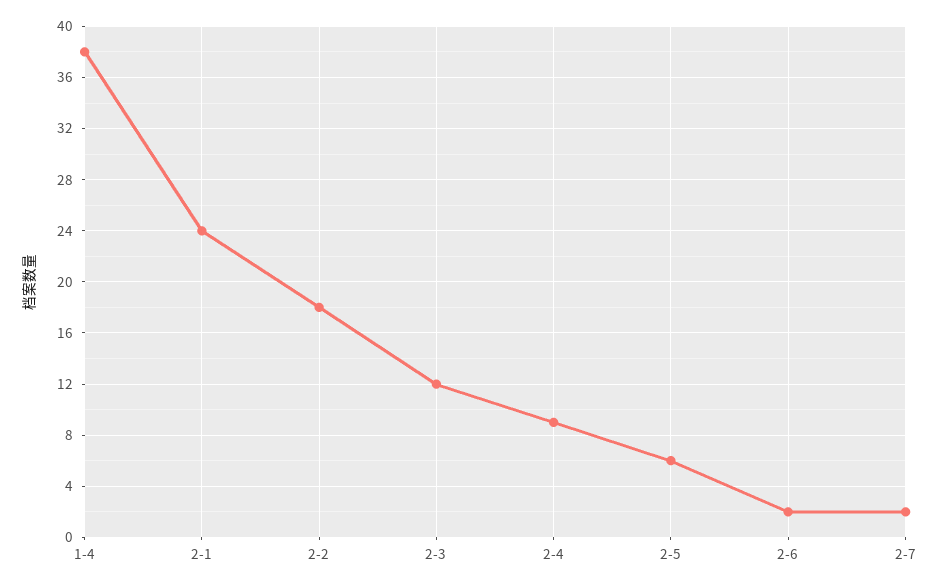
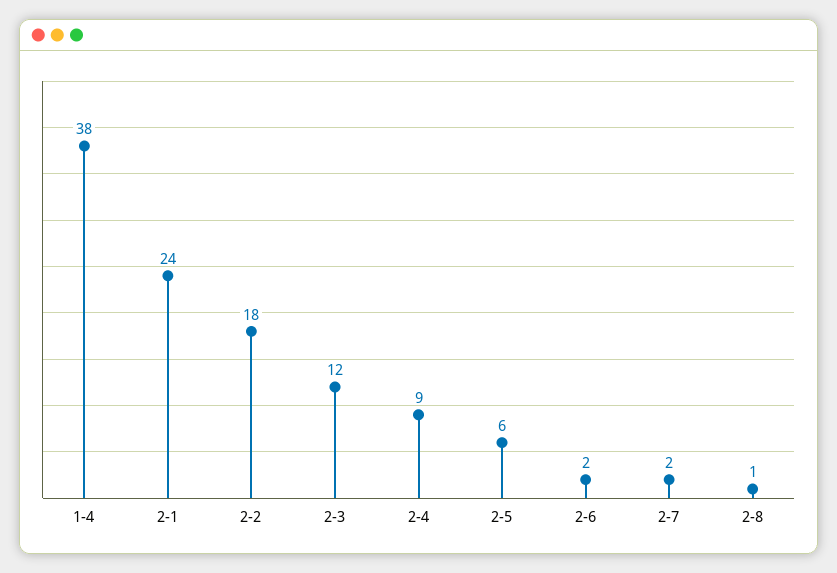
2-8: none -> 1

